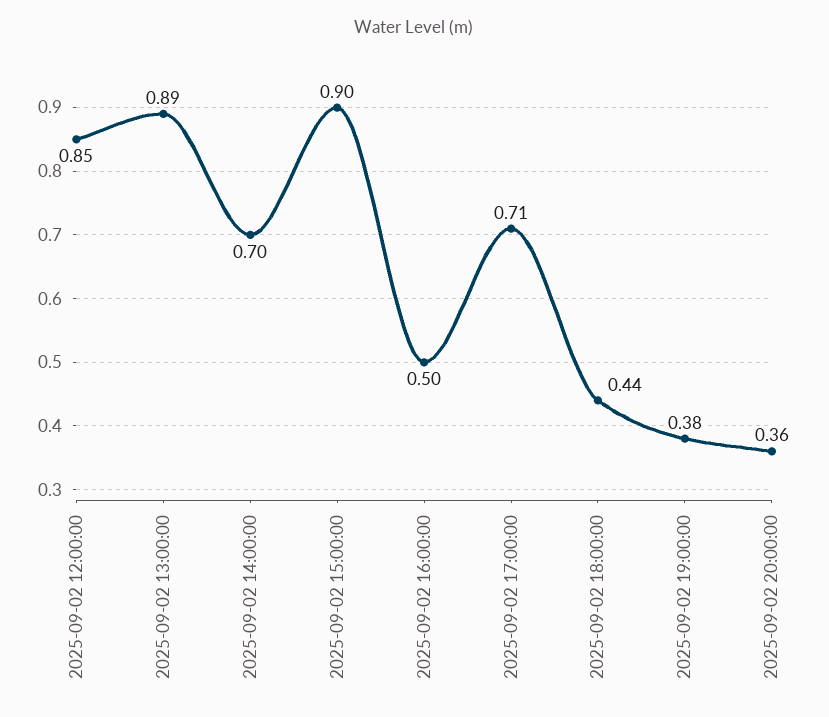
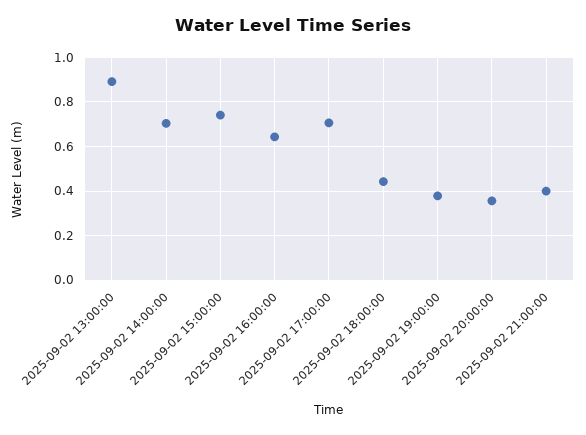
2025-09-02 12:00:00: 0.85 -> none
2025-09-02 15:00:00: 0.9 -> 0.75
2025-09-02 16:00:00: 0.5 -> 0.65
2025-09-02 21:00:00: none -> 0.4

